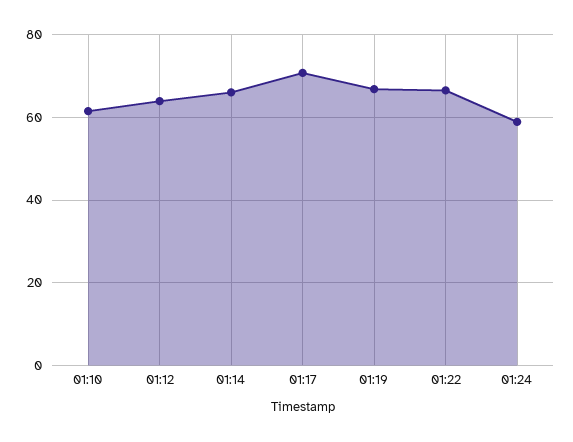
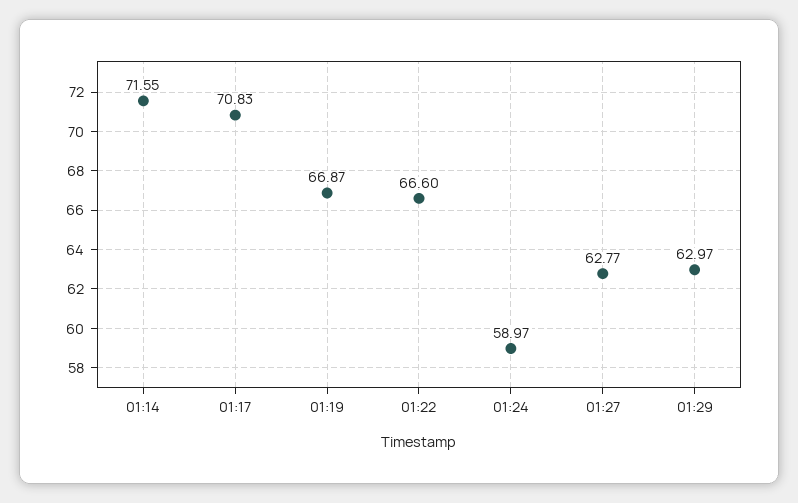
01:10: 62 -> none
01:12: 64 -> none
01:14: 66 -> 71.55
01:27: none -> 62.77
01:29: none -> 62.97

